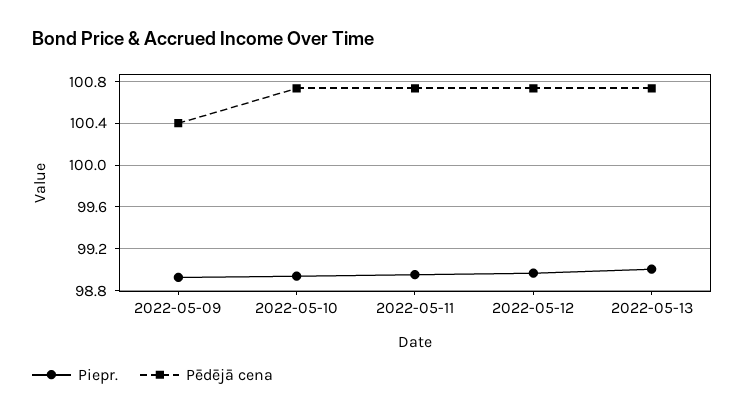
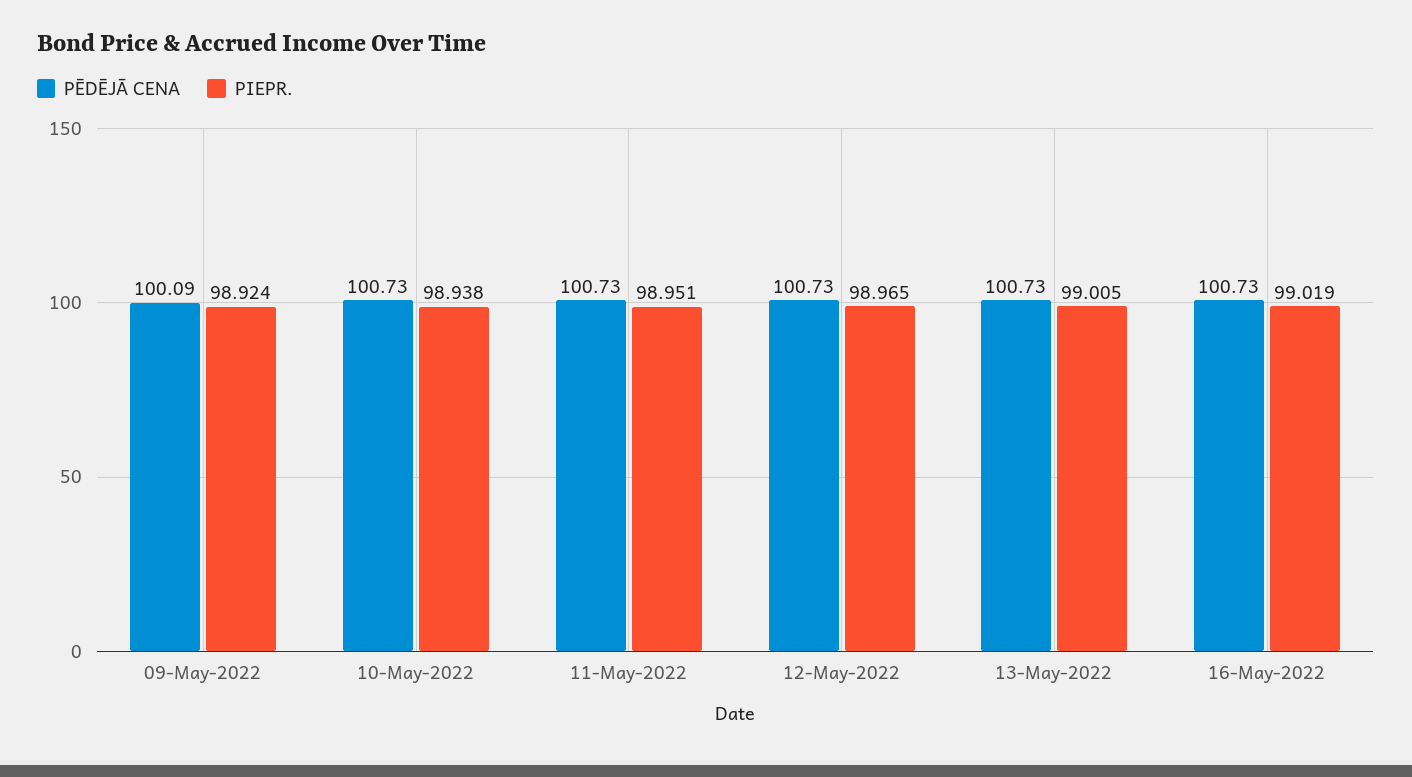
Pēdējā cena, 2022-05-09: 100.4 -> 100.09
Pēdējā cena, 16-May-2022: none -> 100.73
Piepr., 16-May-2022: none -> 99.019

